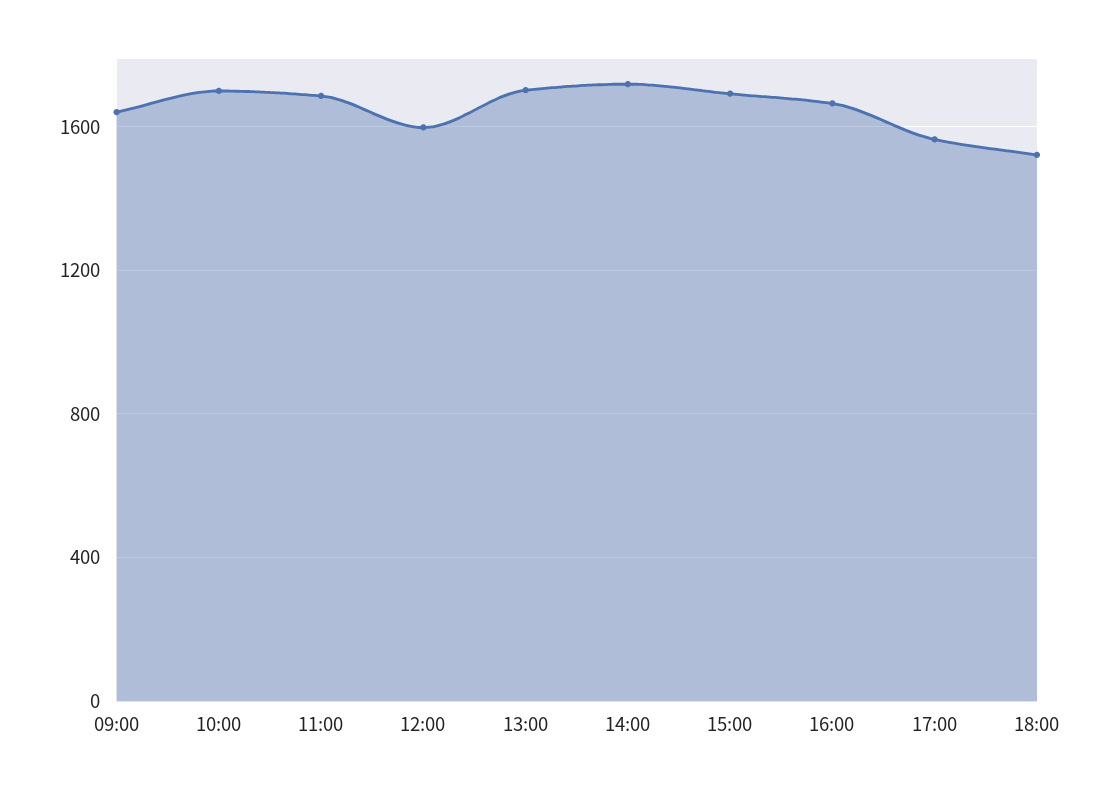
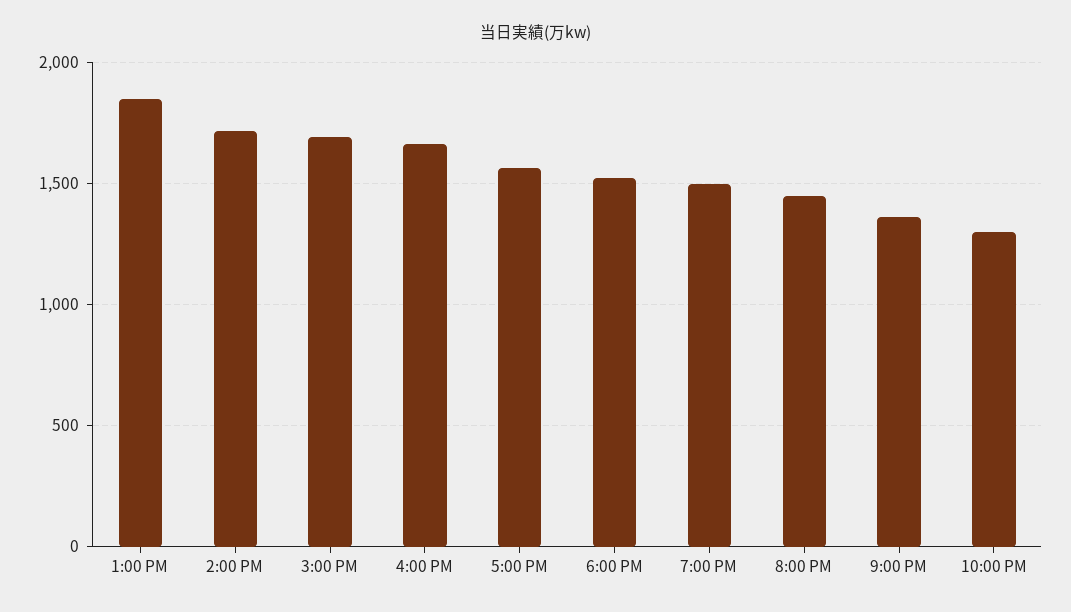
09:00: 1650 -> none
10:00: 1700 -> none
11:00: 1700 -> none
12:00: 1600 -> none
13:00: 1700 -> 1850
7:00 PM: none -> 1500
8:00 PM: none -> 1450
9:00 PM: none -> 1350
10:00 PM: none -> 1300

